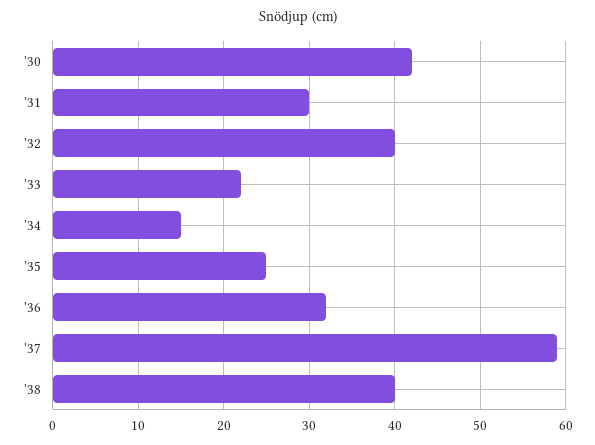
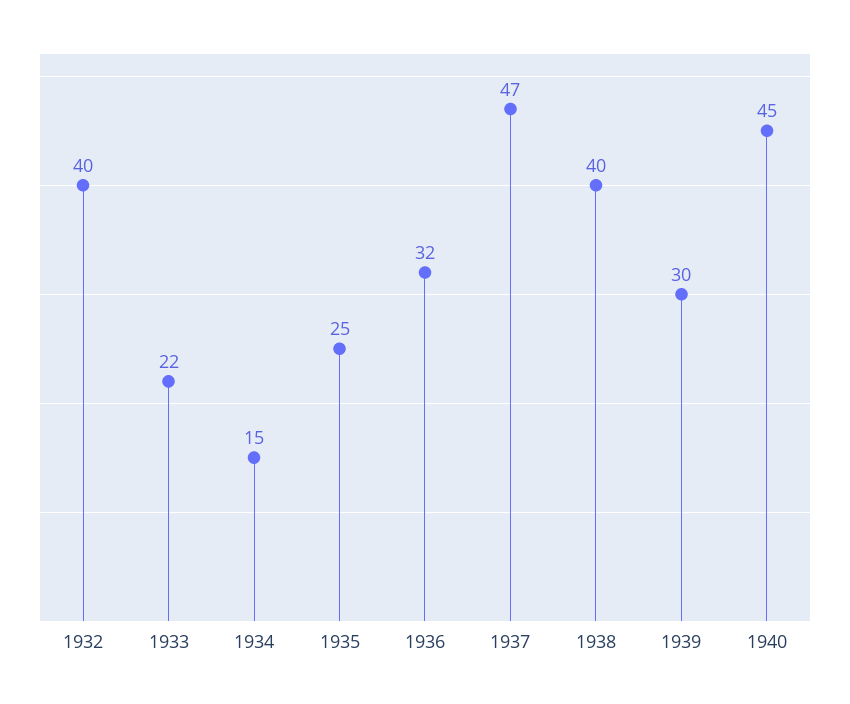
'30: 42 -> none
'31: 30 -> none
'37: 59 -> 47
1939: none -> 30
1940: none -> 45

